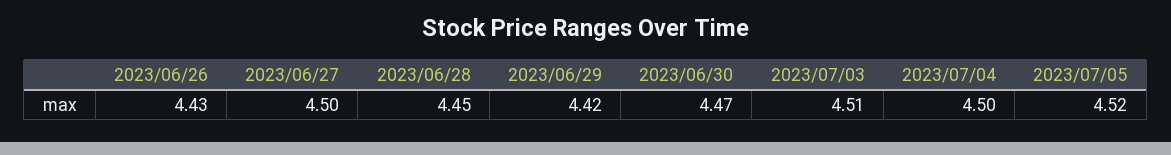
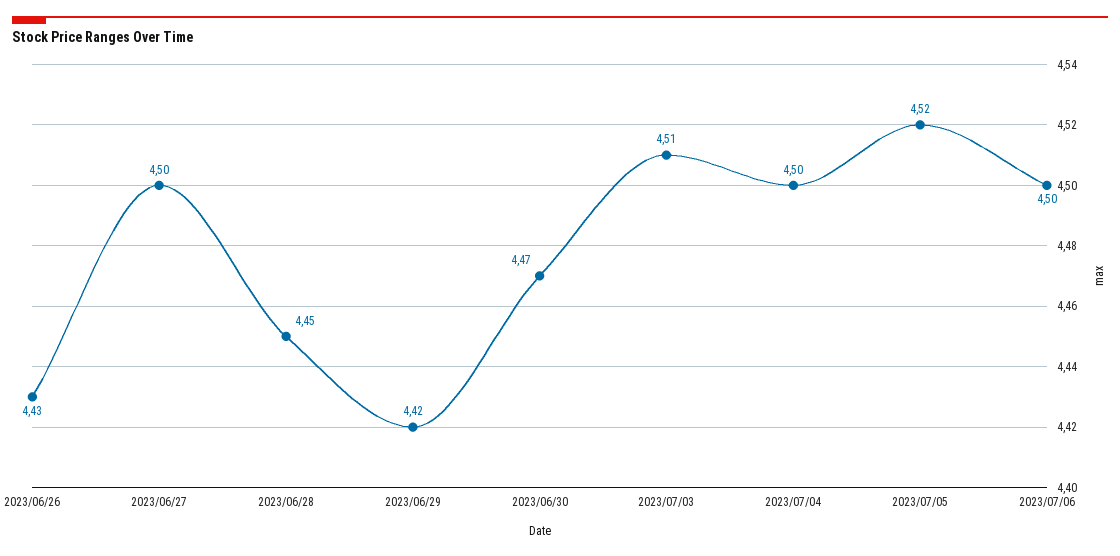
2023/07/06: none -> 4.5

